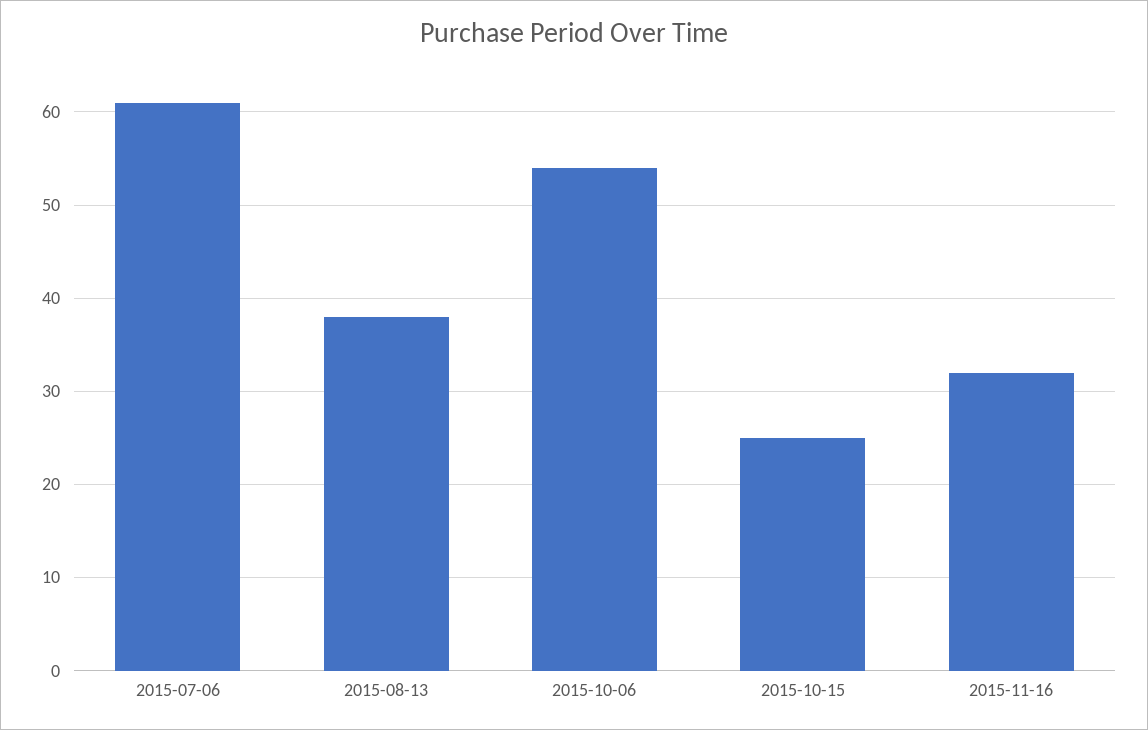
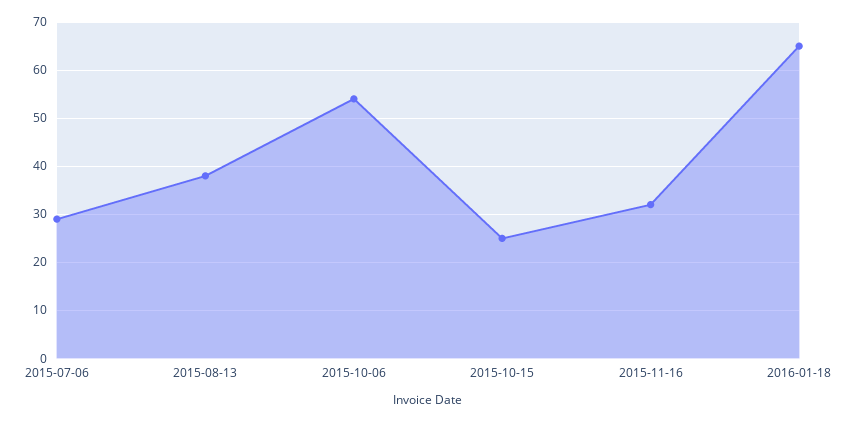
2015-07-06: 61 -> 30
2016-01-18: none -> 65

